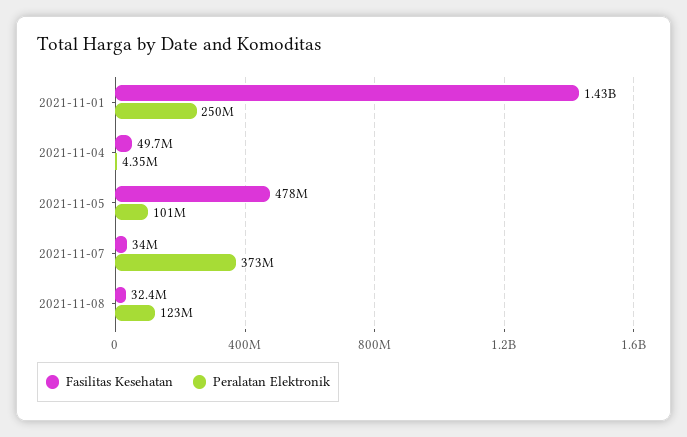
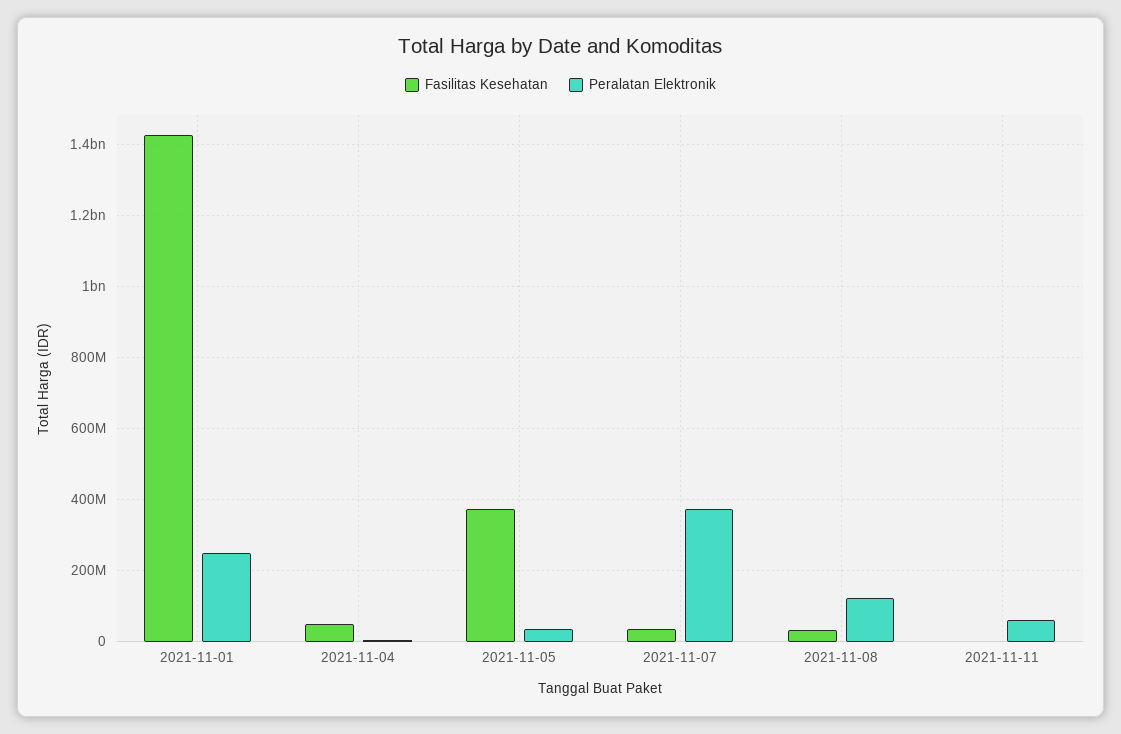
Fasilitas Kesehatan, 2021-11-05: 478000000 -> 380000000
Peralatan Elektronik, 2021-11-05: 101000000 -> 40000000
Fasilitas Kesehatan, 2021-11-11: none -> 0
Peralatan Elektronik, 2021-11-11: none -> 60000000

